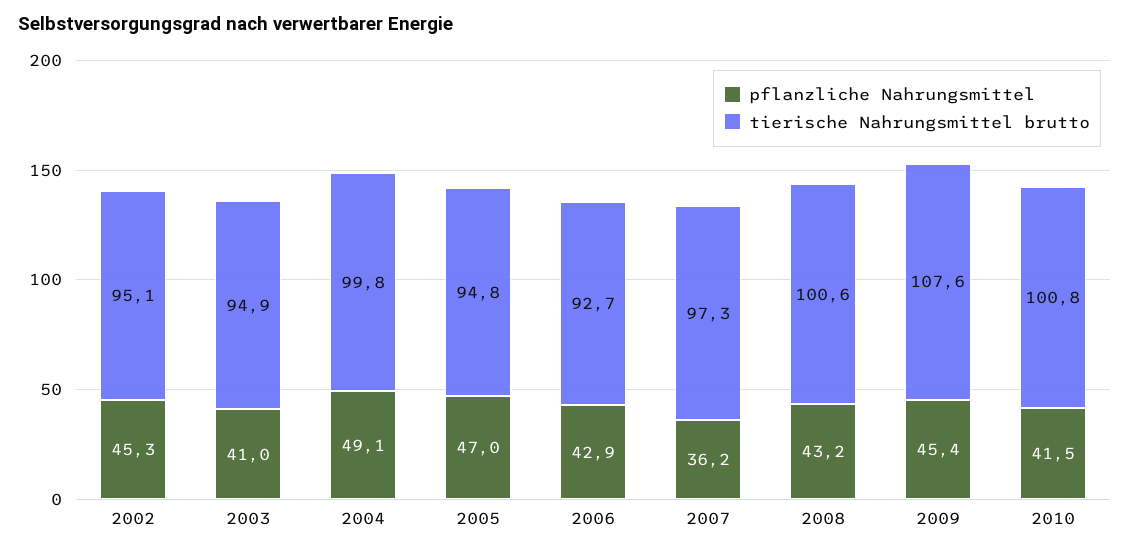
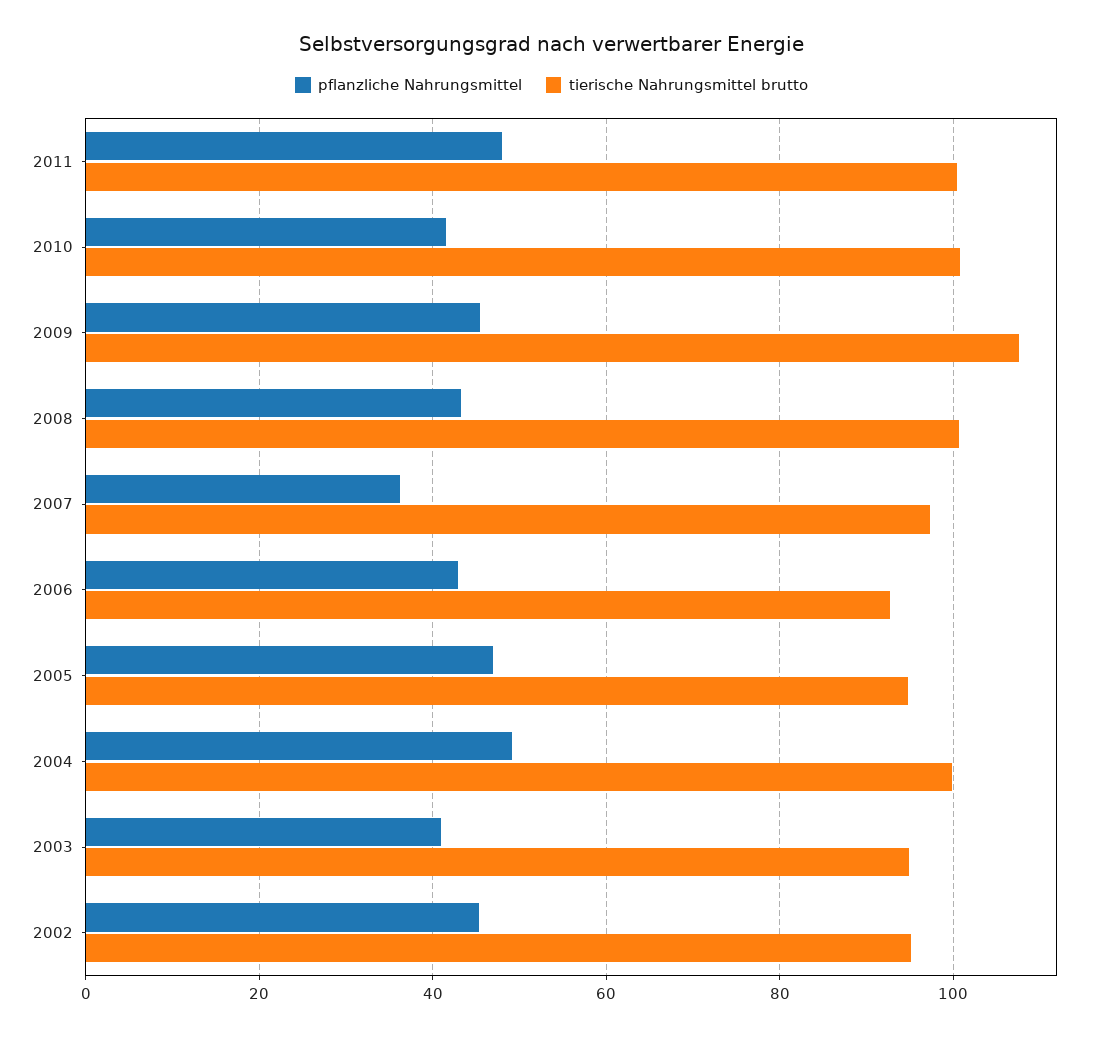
pflanzliche Nahrungsmittel, 2011: none -> 48
tierische Nahrungsmittel brutto, 2011: none -> 100

